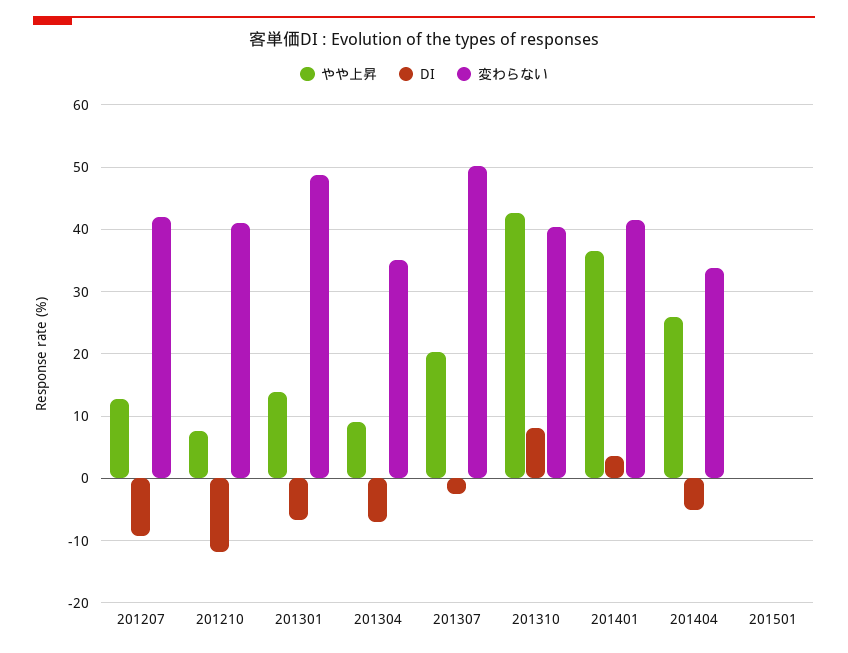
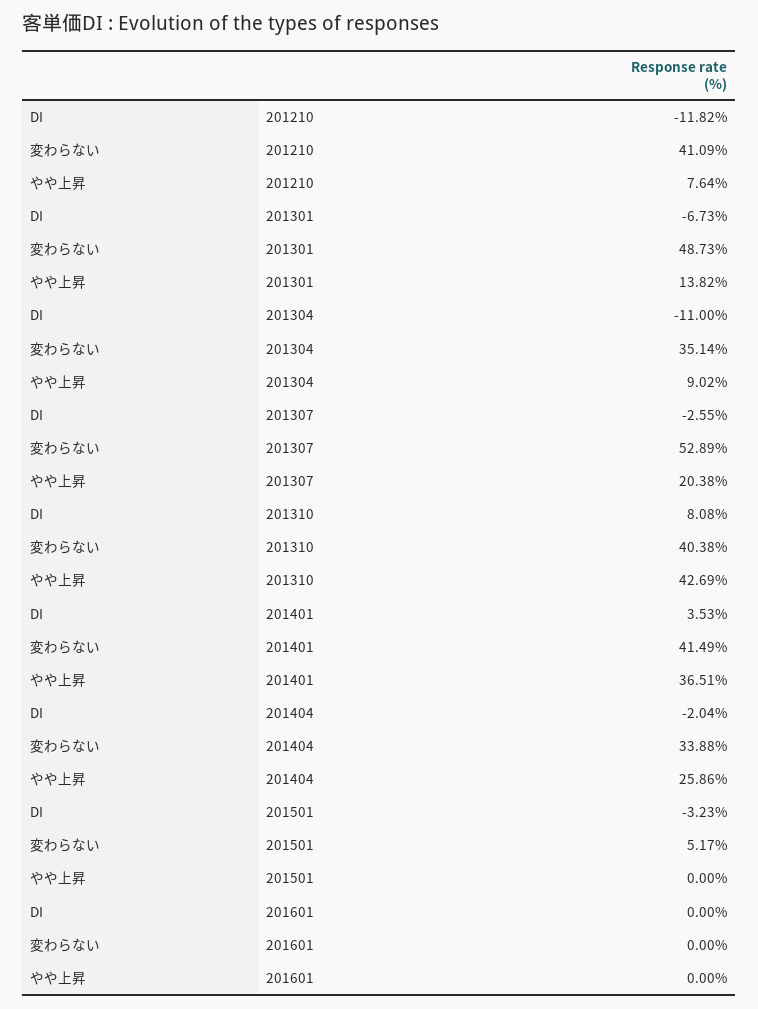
やや上昇, 201207: 13 -> none
DI, 201207: -9 -> none
変わらない, 201207: 42 -> none
DI, 201304: -7 -> -11
変わらない, 201307: 50 -> 52.89
DI, 201404: -5 -> -2.04
DI, 201501: 0 -> -3.23
変わらない, 201501: 0 -> 5.17
DI, 201601: none -> 0
変わらない, 201601: none -> 0
やや上昇, 201601: none -> 0

